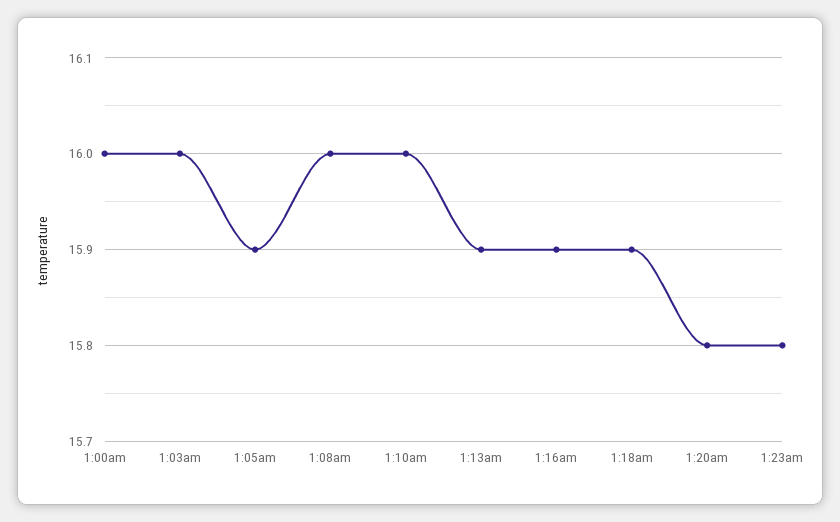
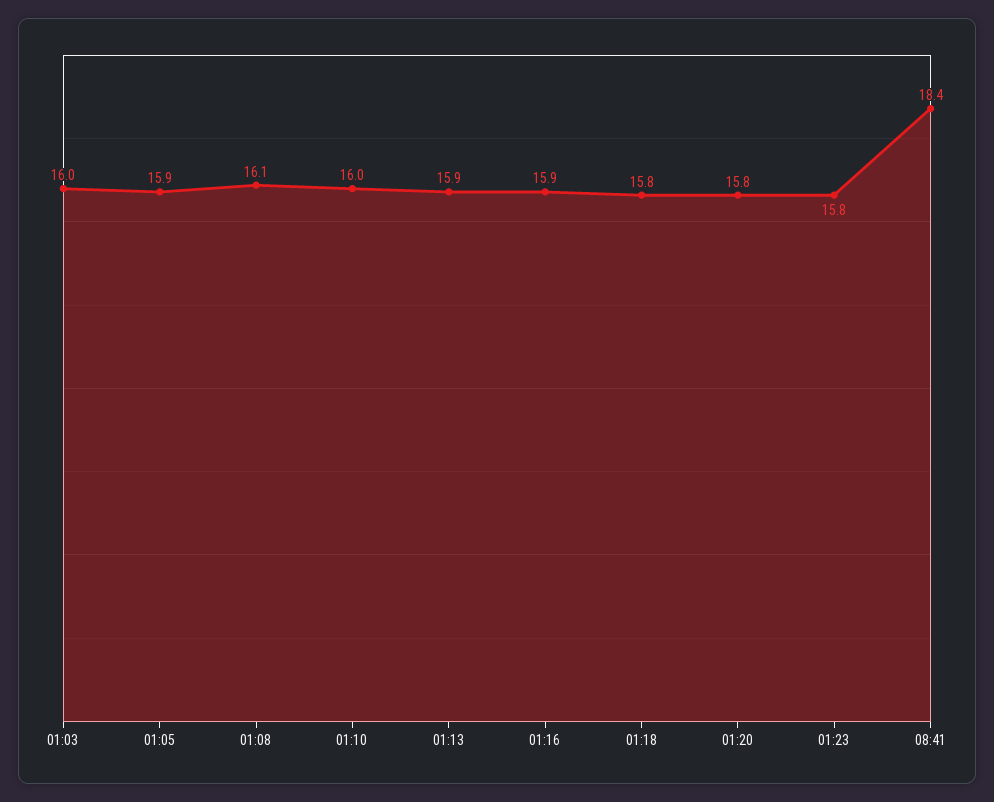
1:00am: 16 -> none
1:08am: 16 -> 16.1
1:18am: 15.9 -> 15.8
08:41: none -> 18.4

